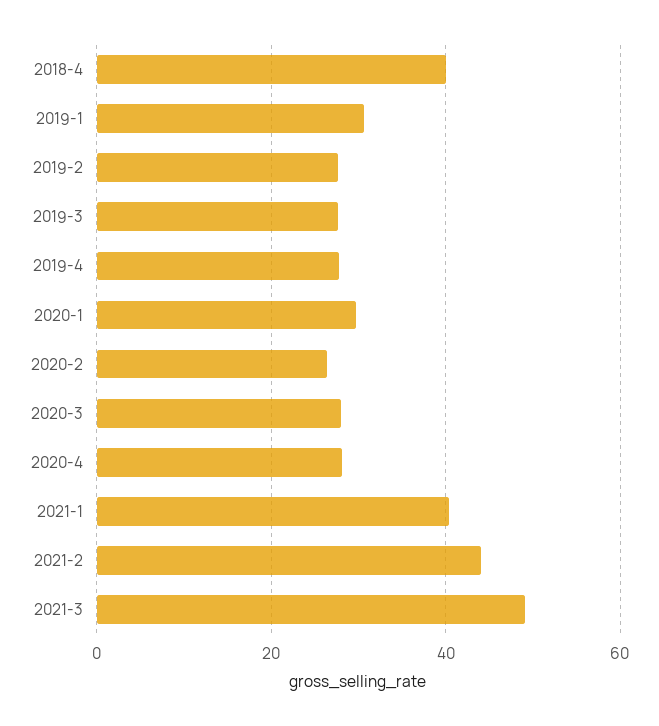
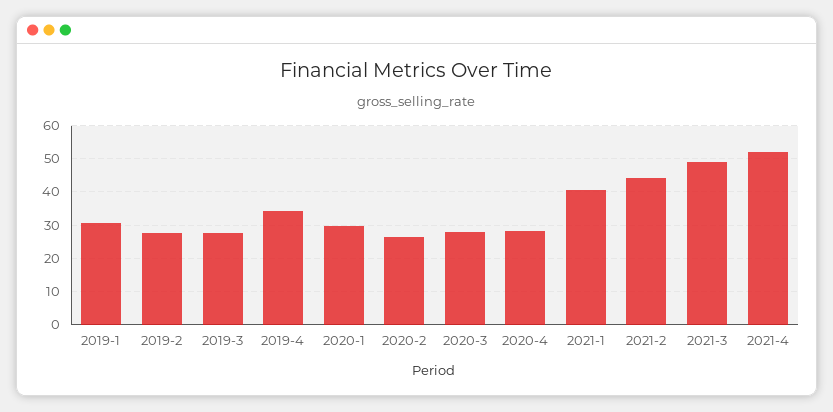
2018-4: 40 -> none
2019-4: 28 -> 34
2021-4: none -> 52

